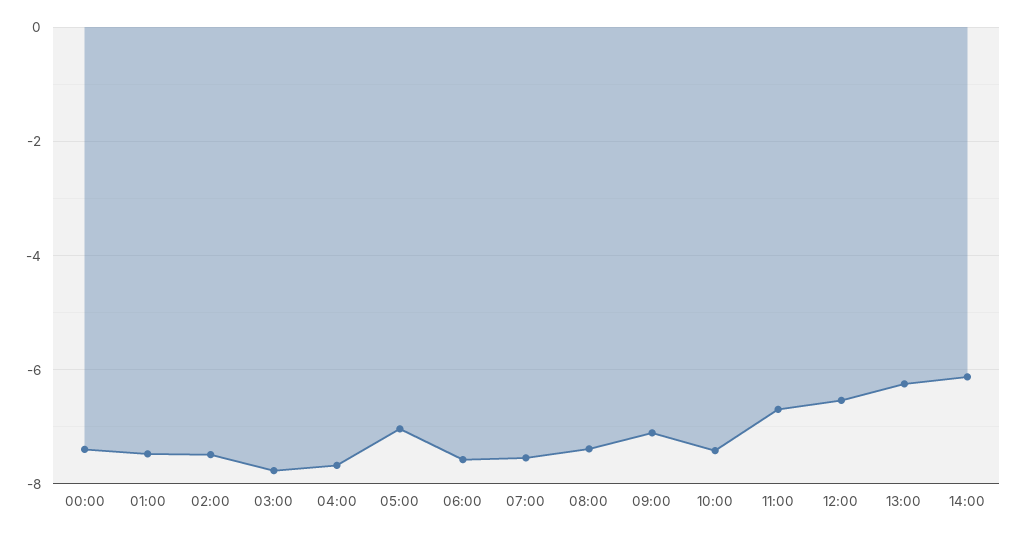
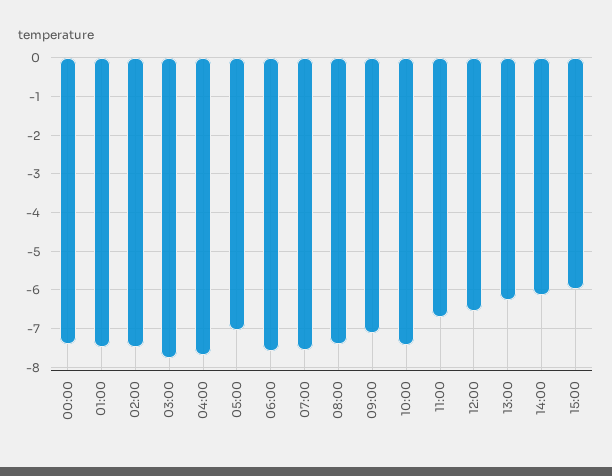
15:00: none -> -6

